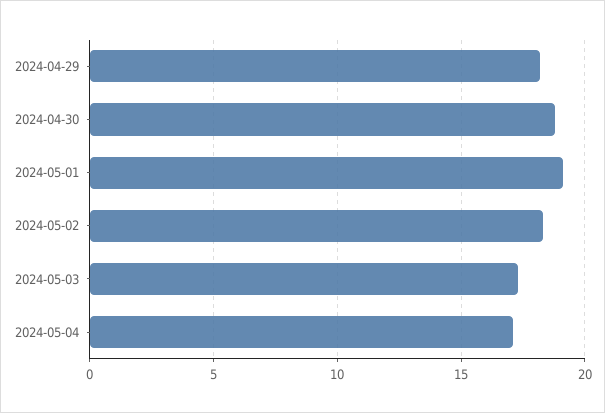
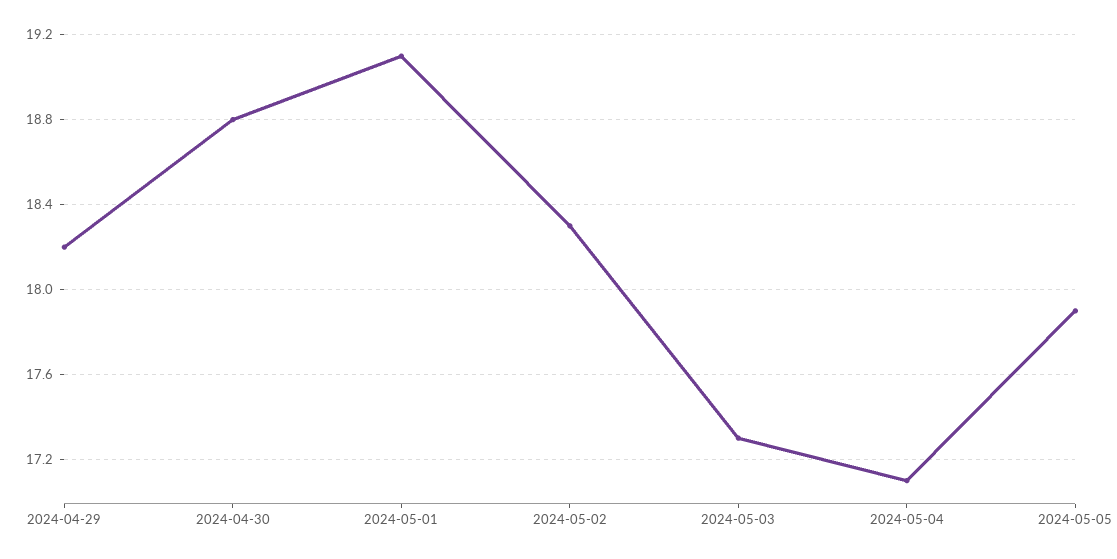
2024-05-05: none -> 17.9

